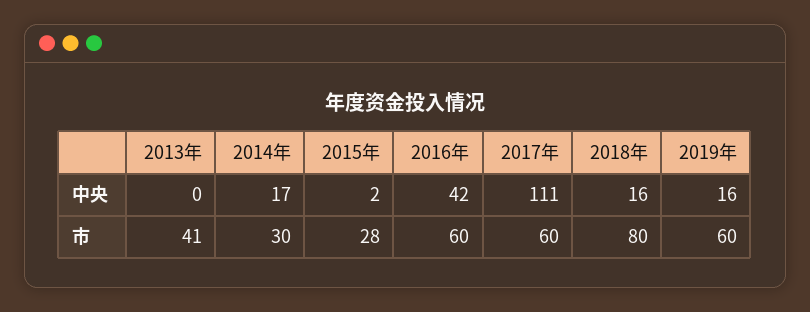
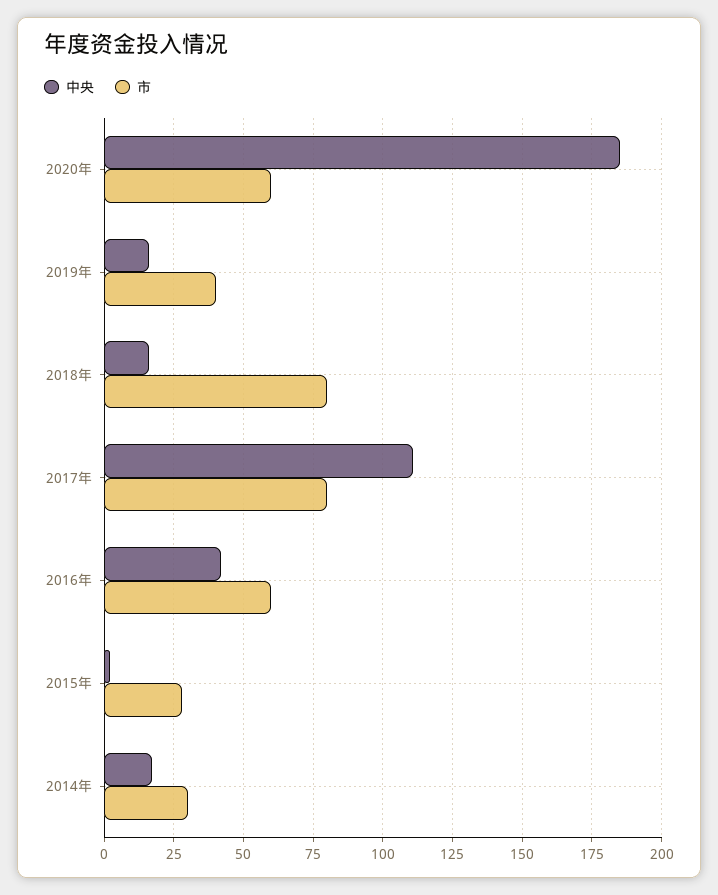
中央, 2013年: 0 -> none
市, 2013年: 41 -> none
市, 2017年: 60 -> 80
市, 2019年: 60 -> 40
中央, 2020年: none -> 185
市, 2020年: none -> 60

